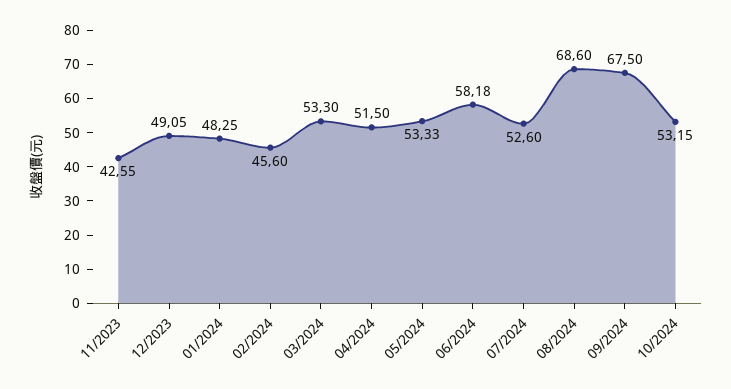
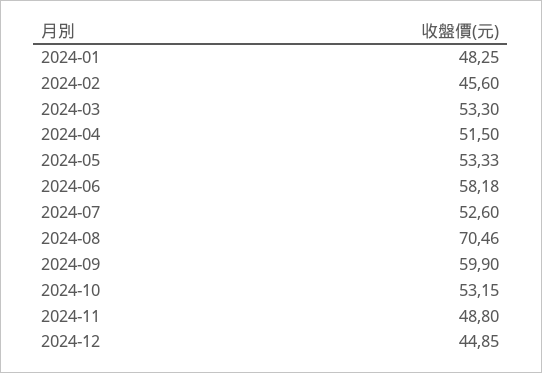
11/2023: 42.55 -> none
12/2023: 49.05 -> none
08/2024: 68.6 -> 70.46
09/2024: 67.5 -> 59.9
2024-11: none -> 48.8
2024-12: none -> 44.85

